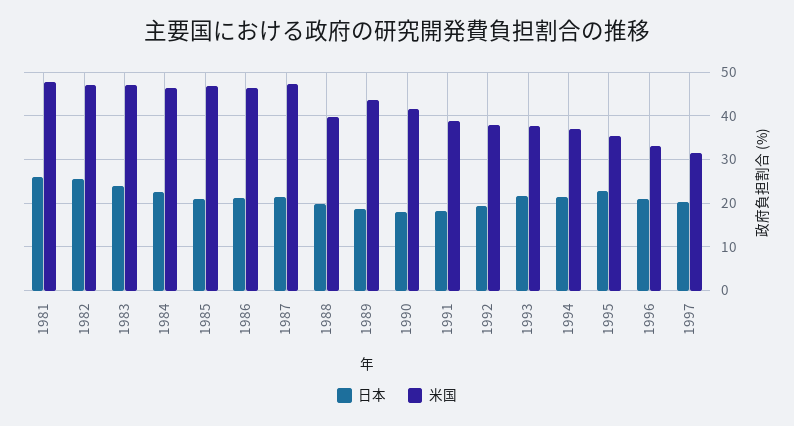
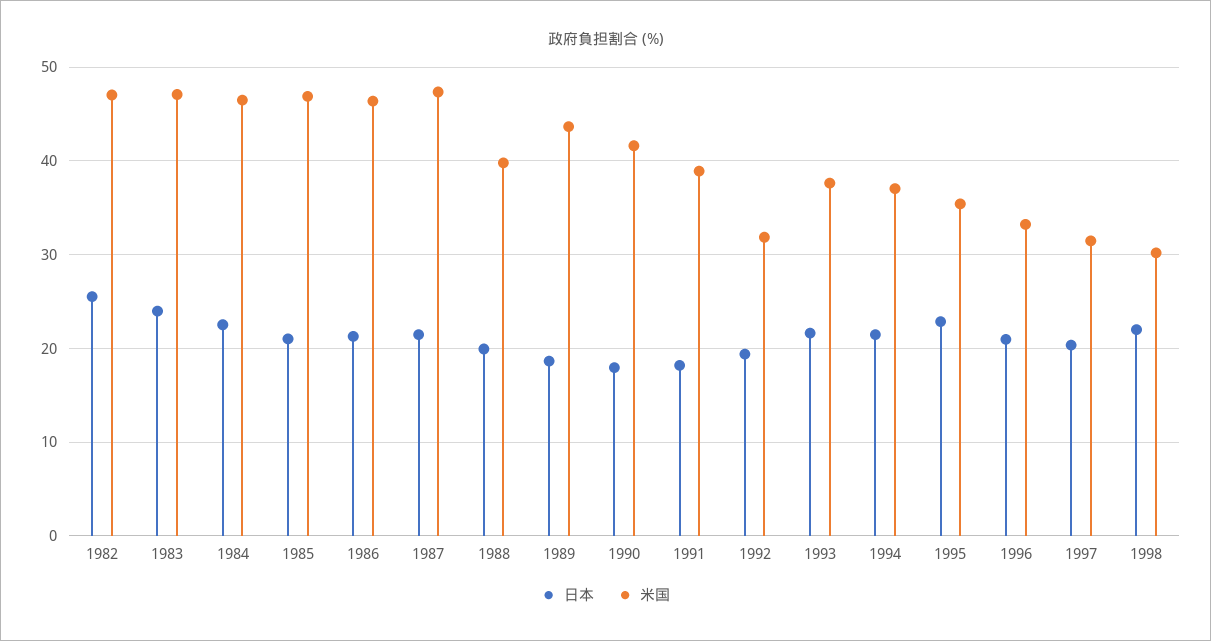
日本, 1981: 26 -> none
米国, 1981: 48 -> none
米国, 1992: 38 -> 32
日本, 1998: none -> 22
米国, 1998: none -> 30

